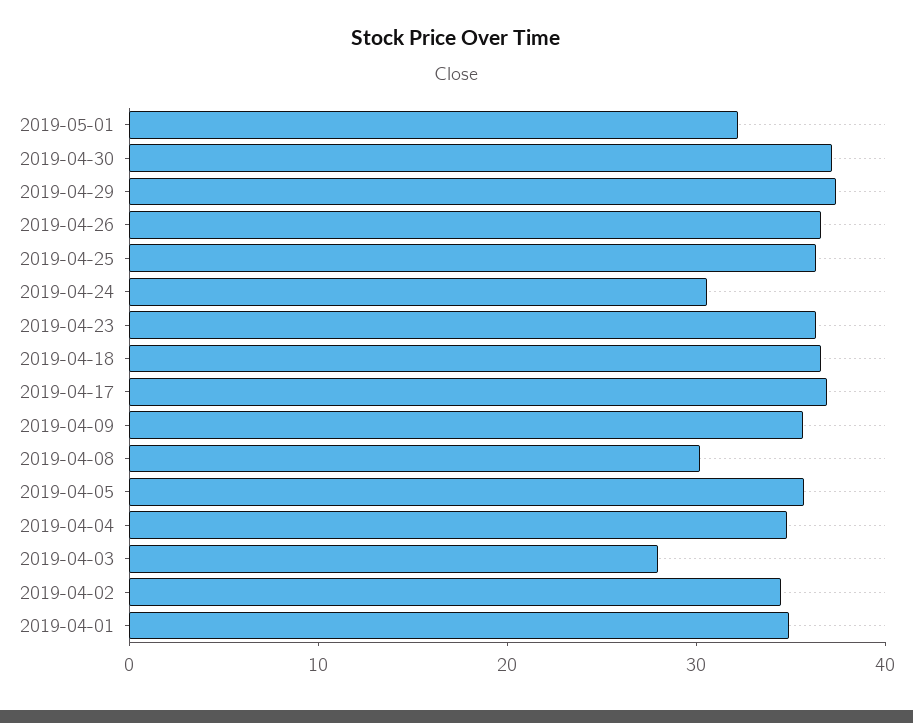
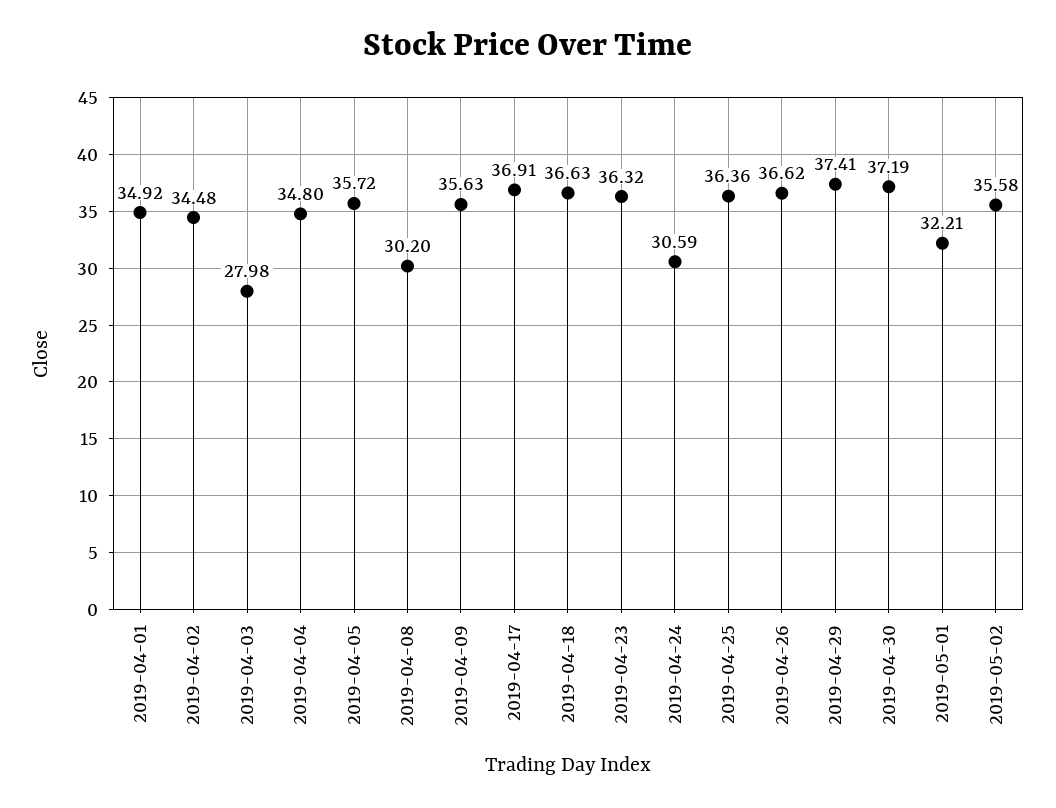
2019-05-02: none -> 35.58

